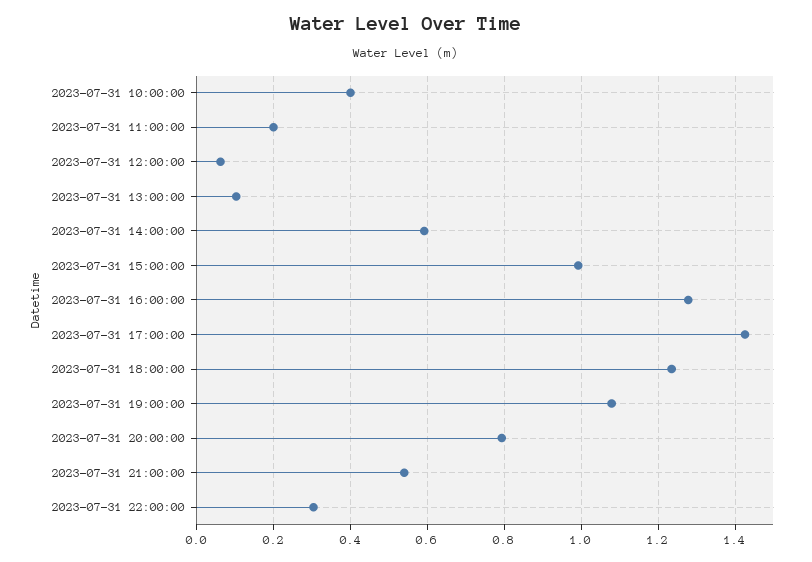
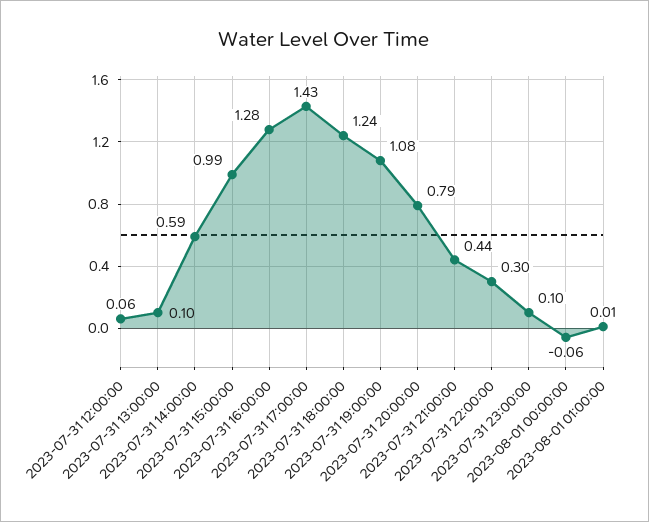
2023-07-31 10:00:00: 0.4 -> none
2023-07-31 11:00:00: 0.2 -> none
2023-07-31 21:00:00: 0.54 -> 0.44
2023-07-31 23:00:00: none -> 0.1
2023-08-01 00:00:00: none -> -0.06
2023-08-01 01:00:00: none -> 0.01

